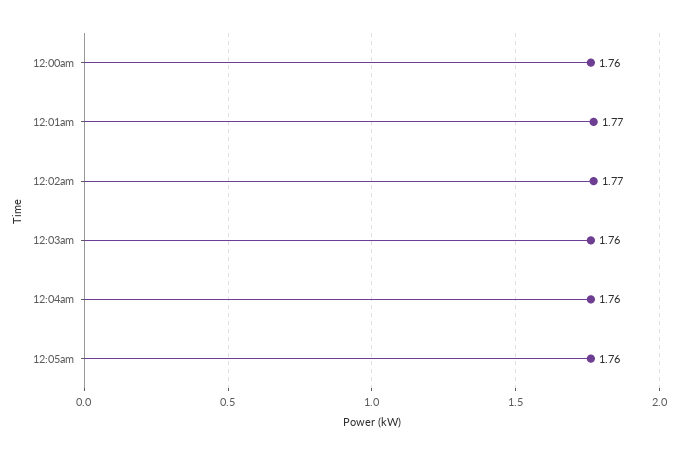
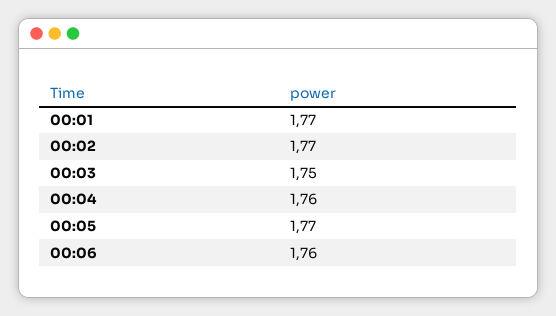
12:00am: 1.76 -> none
12:03am: 1.76 -> 1.75
12:05am: 1.76 -> 1.77
00:06: none -> 1.76

